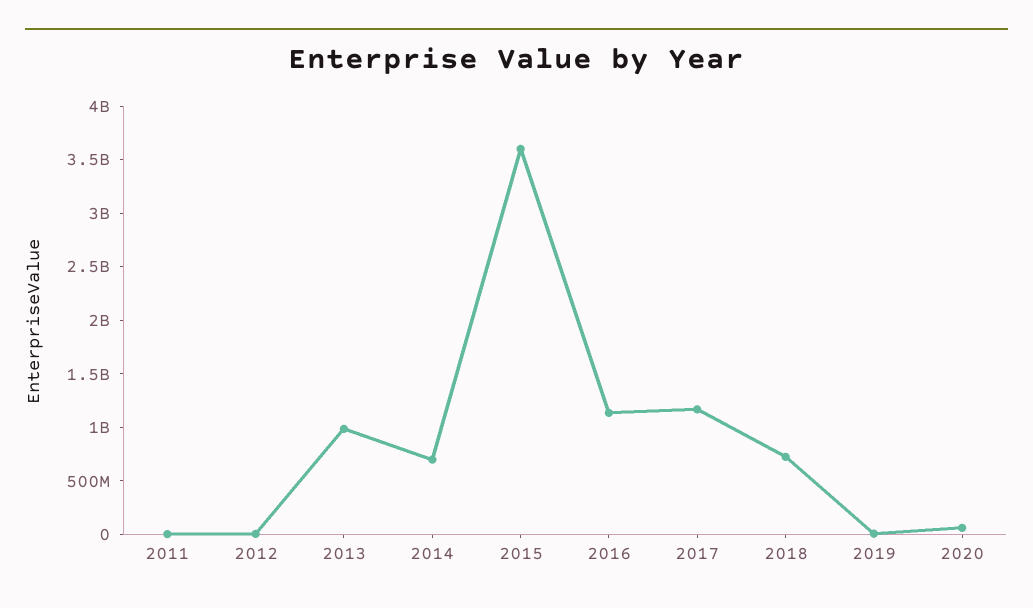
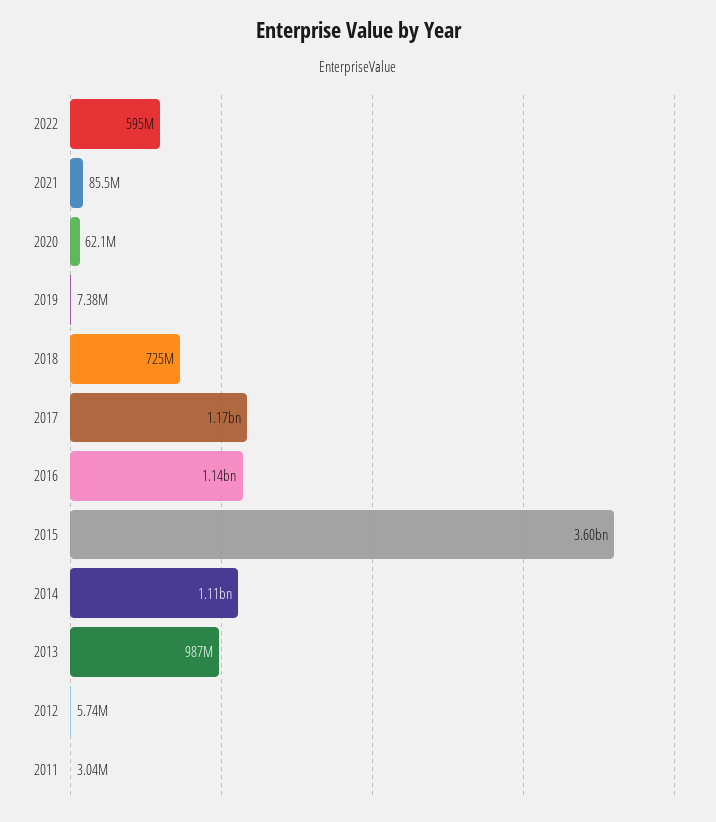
2014: 700000000 -> 1110000000
2022: none -> 595000000
2021: none -> 85500000

